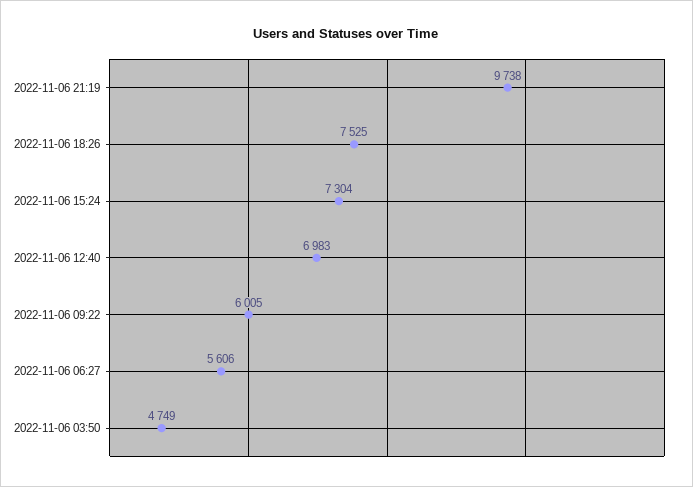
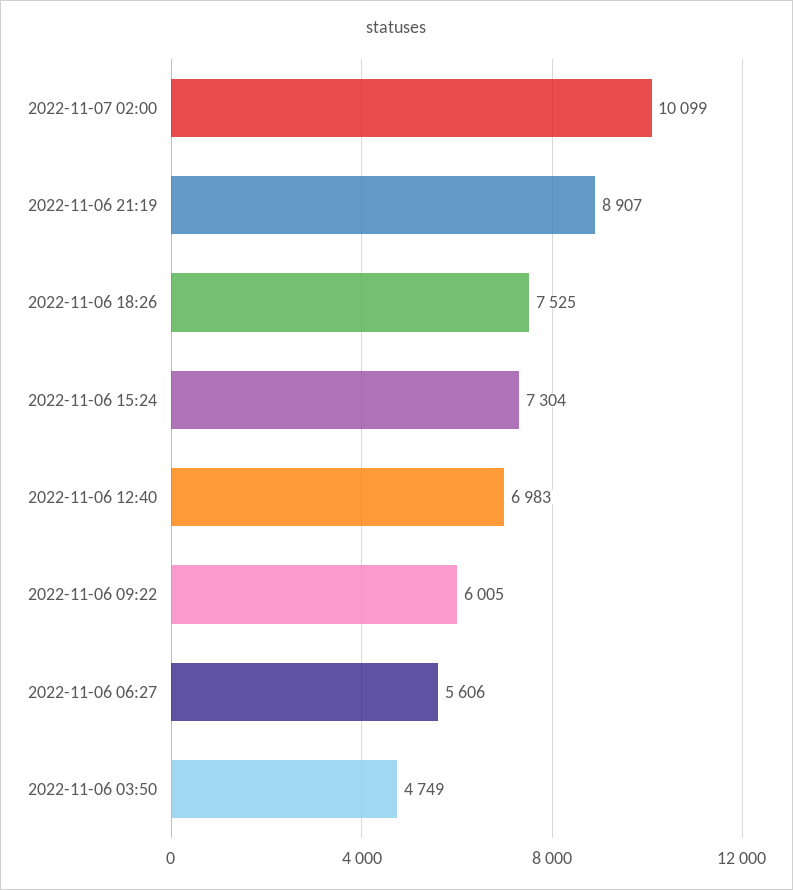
2022-11-06 21:19: 9738 -> 8907
2022-11-07 02:00: none -> 10099

